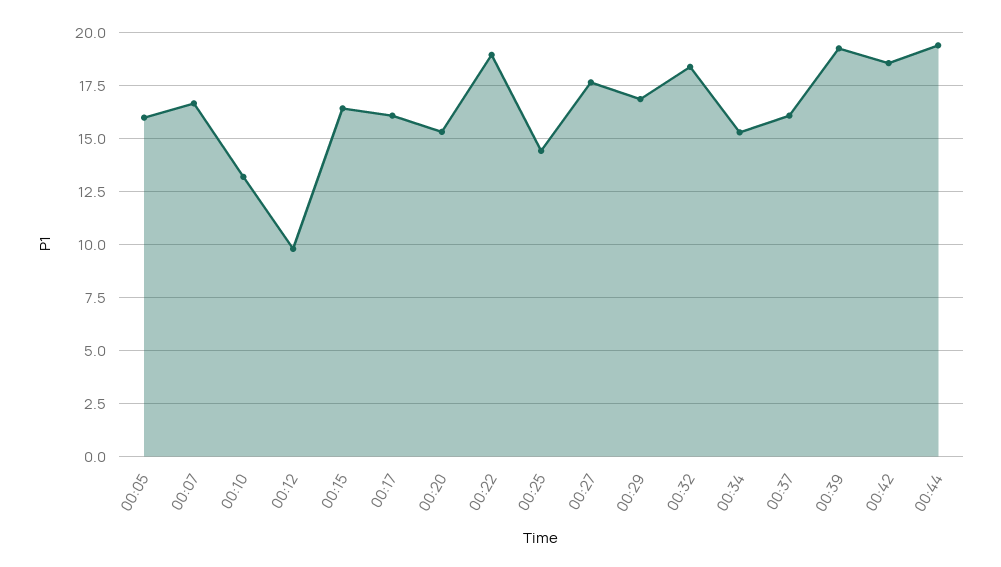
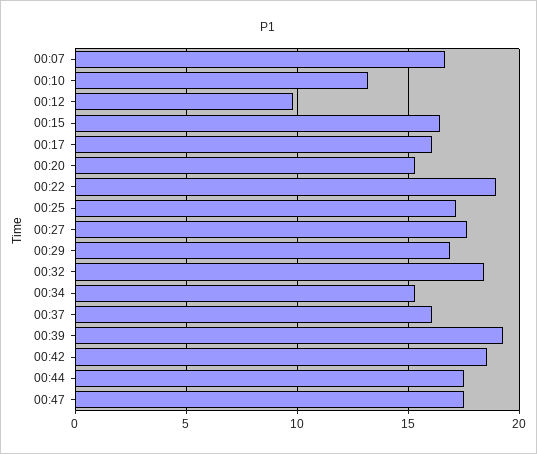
00:05: 16 -> none
00:25: 14.5 -> 17
00:44: 19.5 -> 17.5
00:47: none -> 17.5

